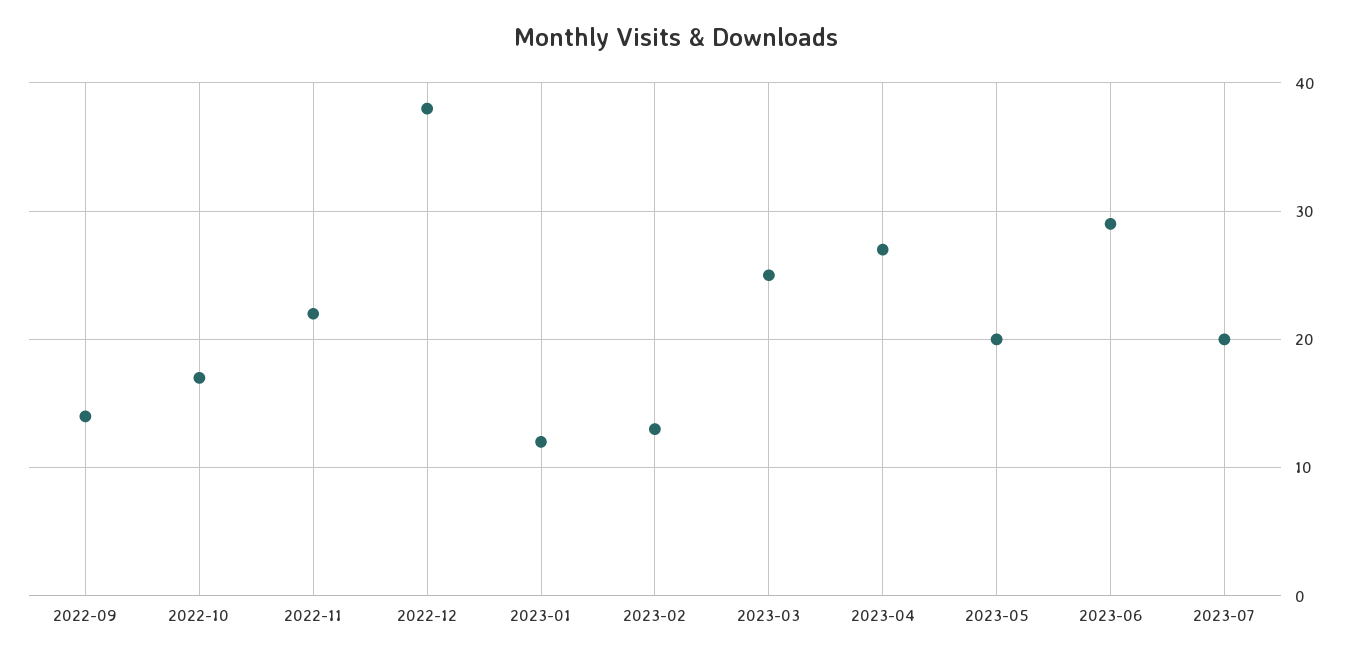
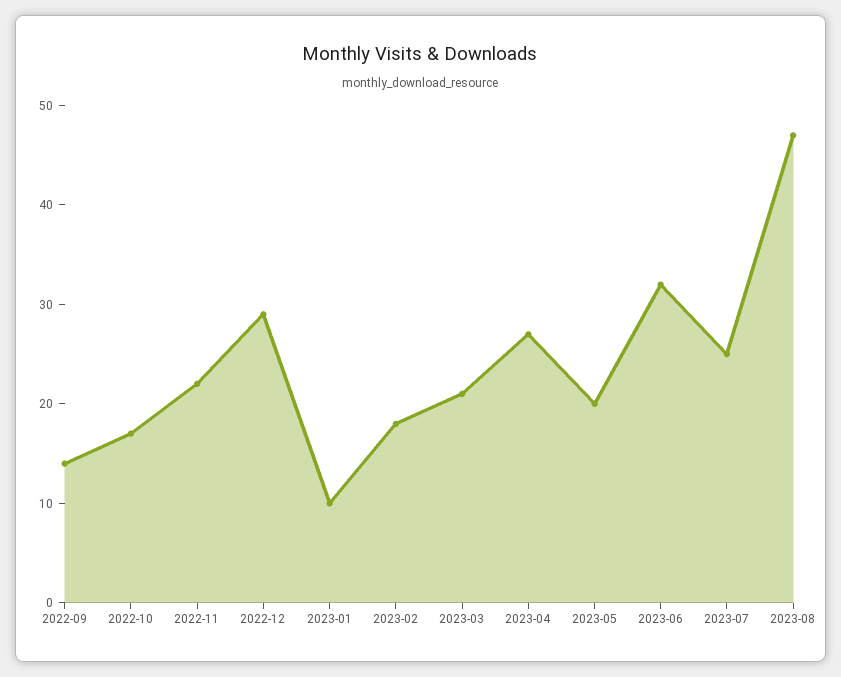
2022-12: 38 -> 29
2023-01: 12 -> 10
2023-02: 13 -> 18
2023-03: 25 -> 21
2023-06: 29 -> 32
2023-07: 20 -> 25
2023-08: none -> 47

